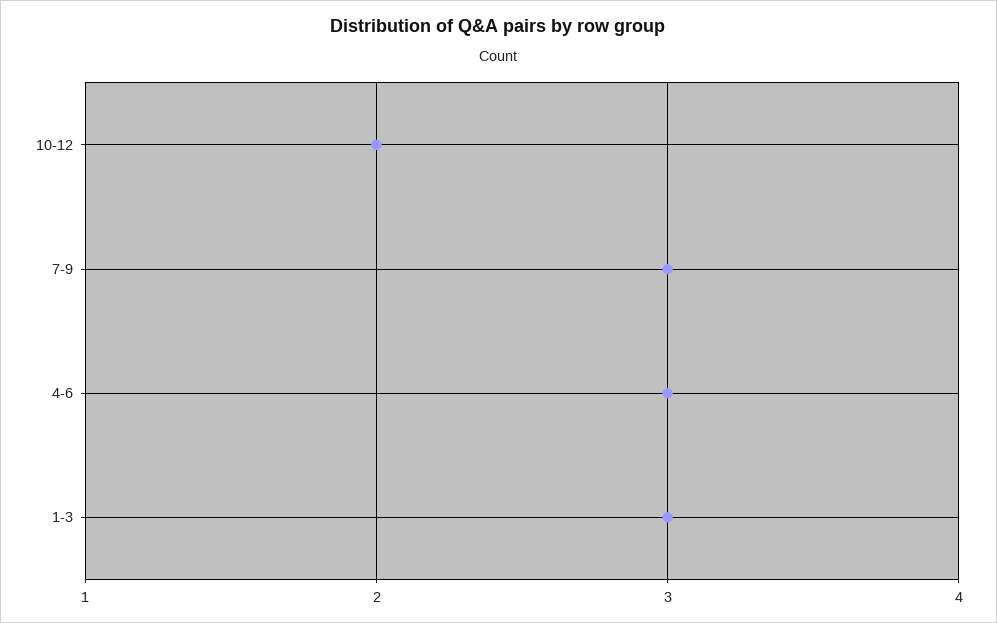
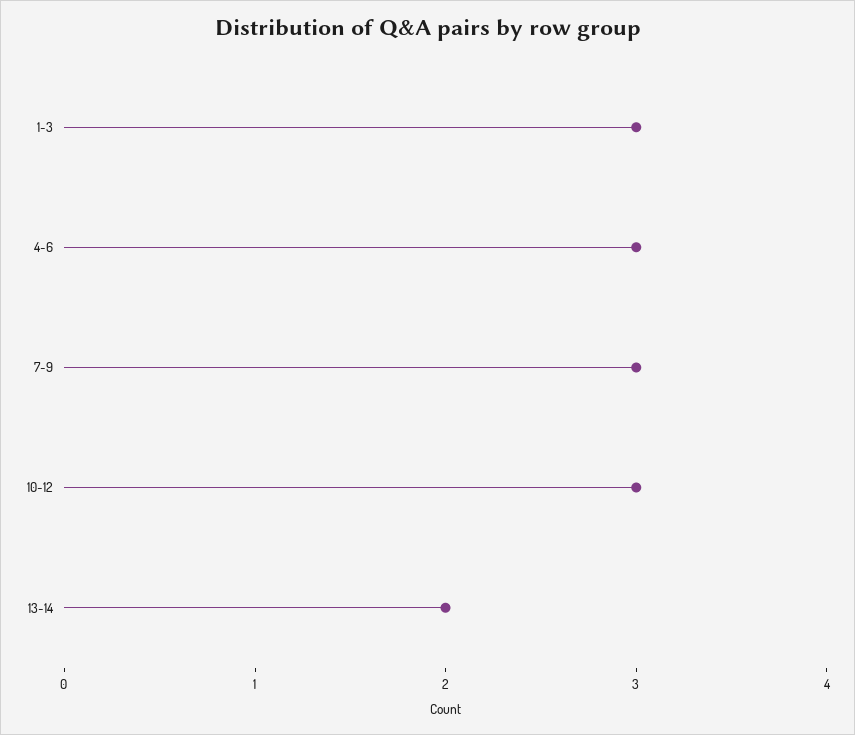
10-12: 2 -> 3
13-14: none -> 2

